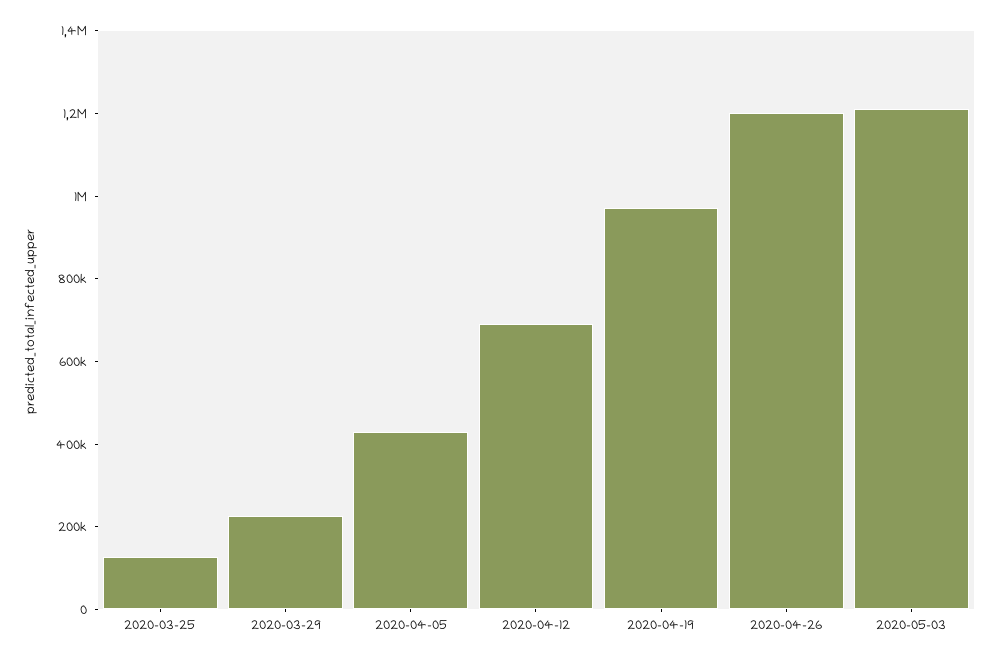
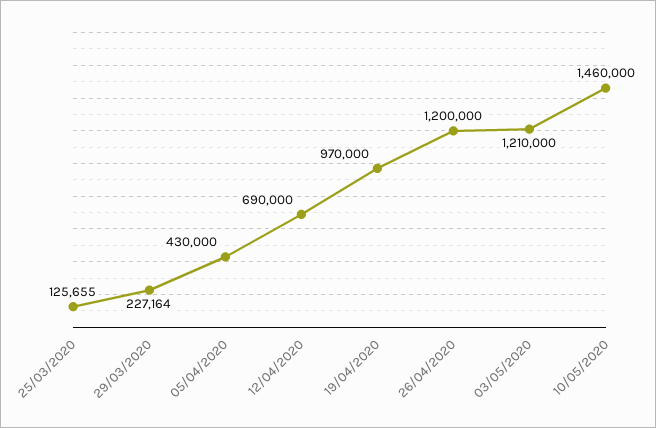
10/05/2020: none -> 1460000

